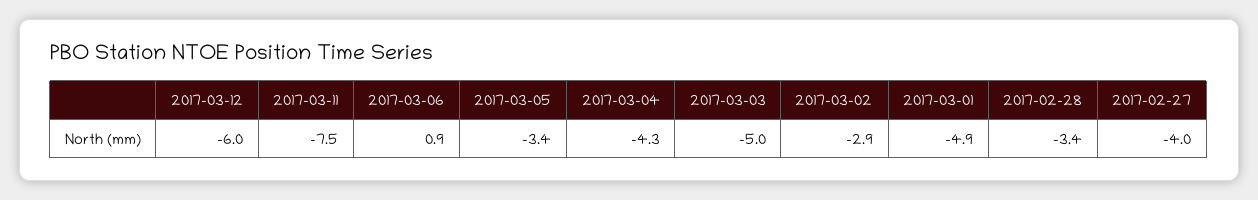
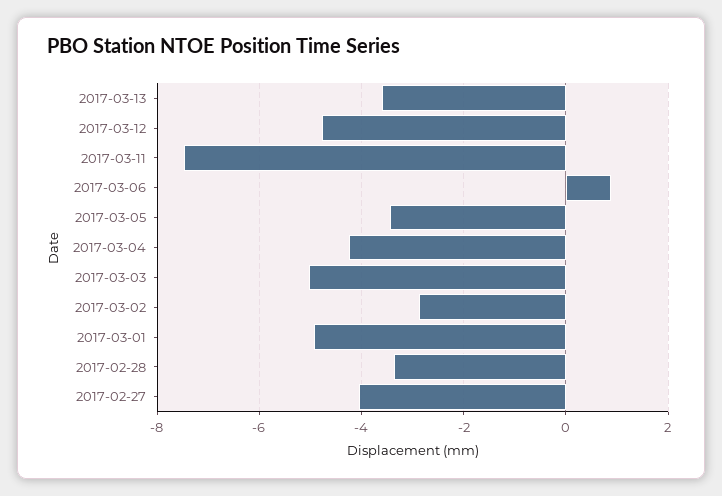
2017-03-12: -6 -> -4.8
2017-03-13: none -> -3.6

